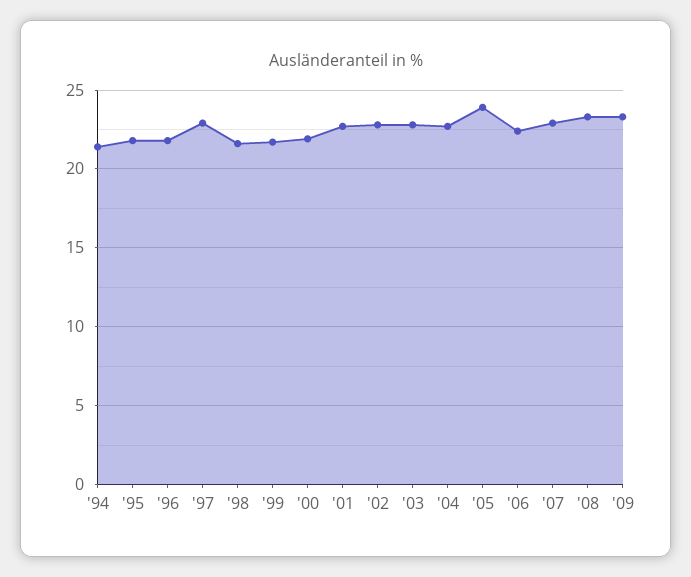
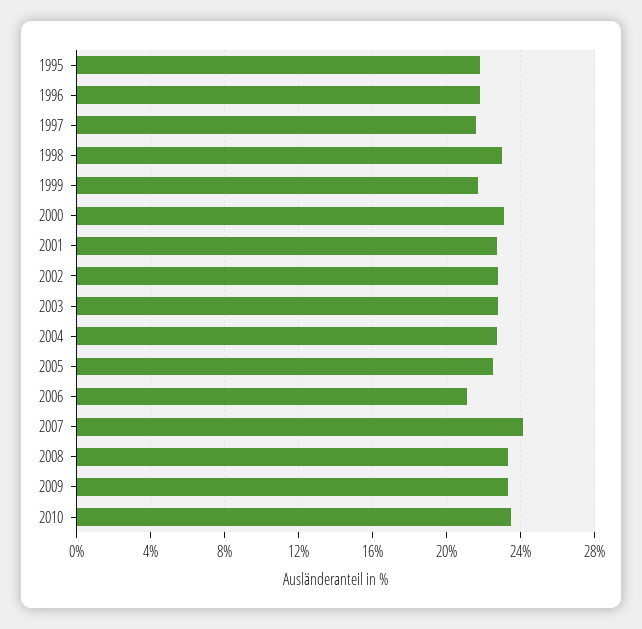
'94: 21.5 -> none
'97: 23 -> 21.5
'98: 21.5 -> 23
'00: 22 -> 23
'05: 24 -> 22.5
'06: 22.5 -> 21
'07: 23 -> 24
2010: none -> 23.5

